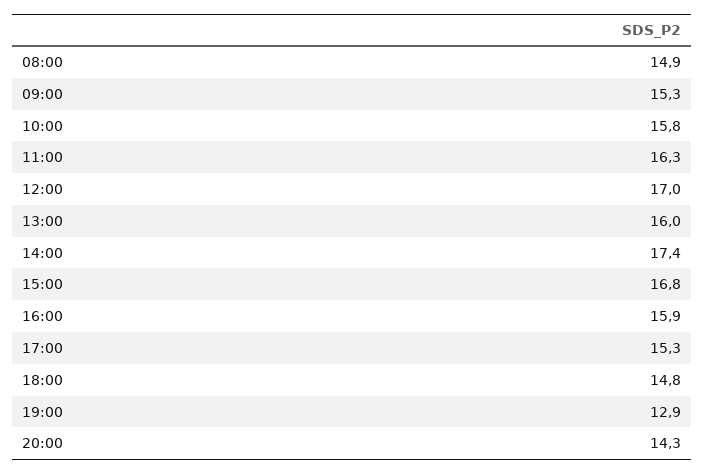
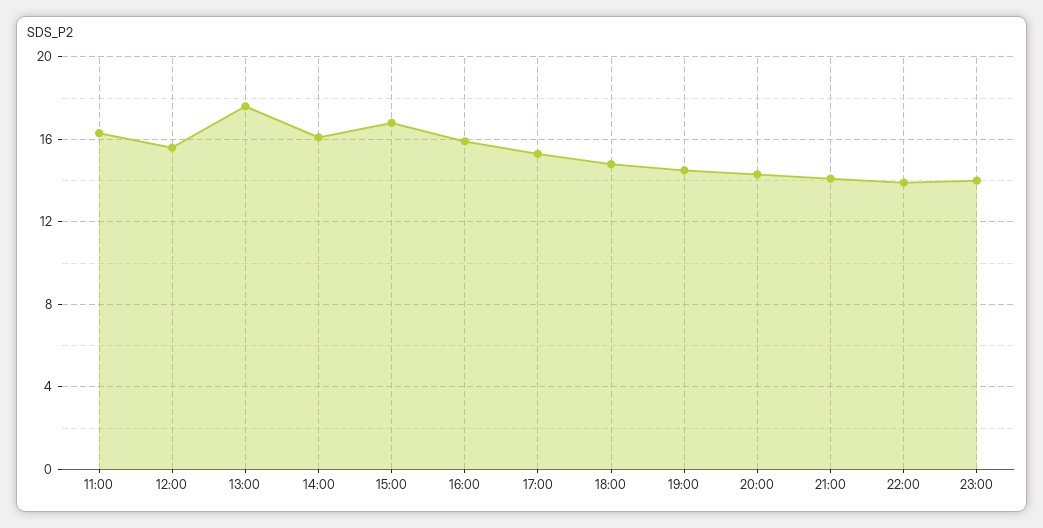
08:00: 14.9 -> none
09:00: 15.3 -> none
10:00: 15.8 -> none
12:00: 17 -> 15.5
13:00: 16 -> 17.5
14:00: 17.4 -> 16
19:00: 12.9 -> 14.5
21:00: none -> 14
22:00: none -> 14
23:00: none -> 14

